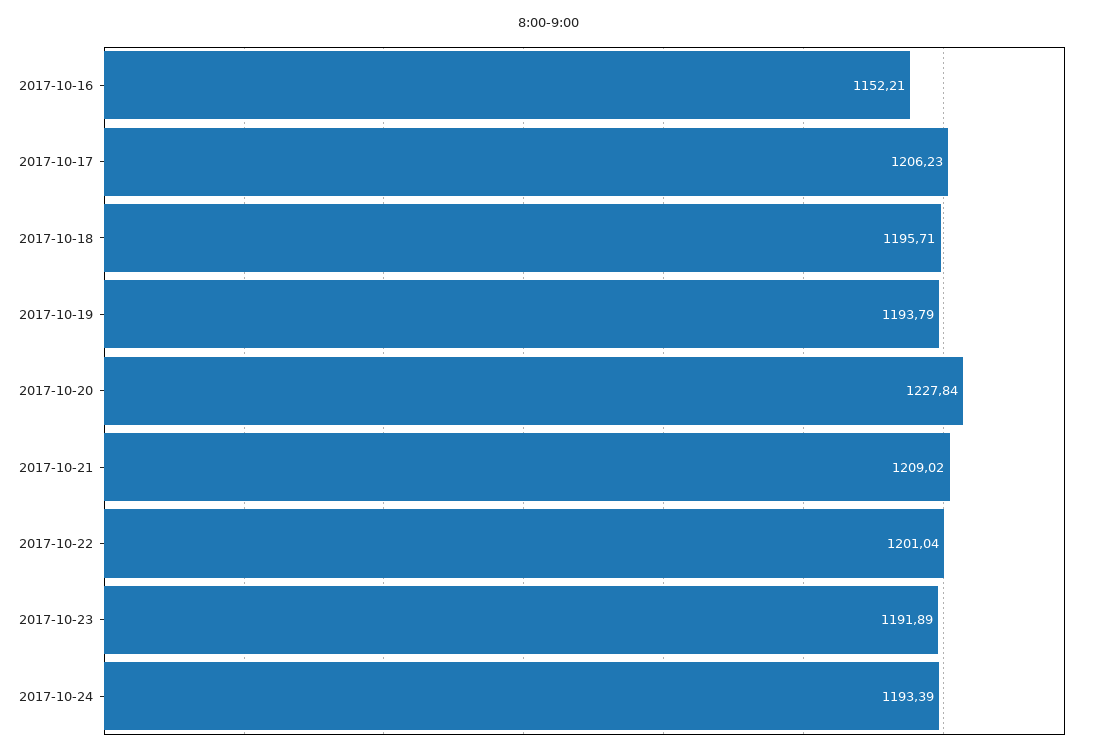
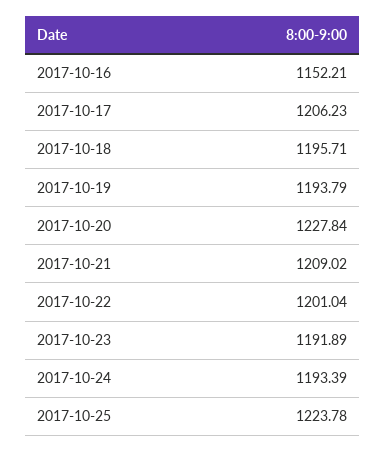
2017-10-25: none -> 1223.78

